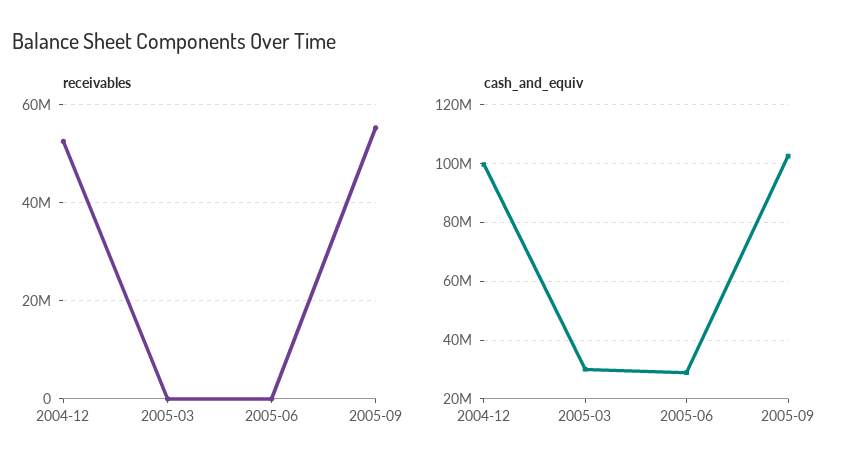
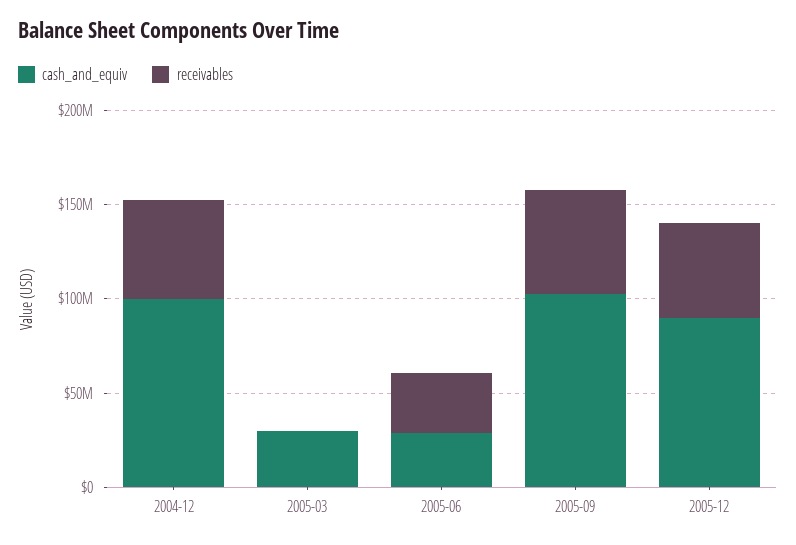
receivables, 2005-06: 0 -> 30000000
cash_and_equiv, 2005-12: none -> 90000000
receivables, 2005-12: none -> 50000000

